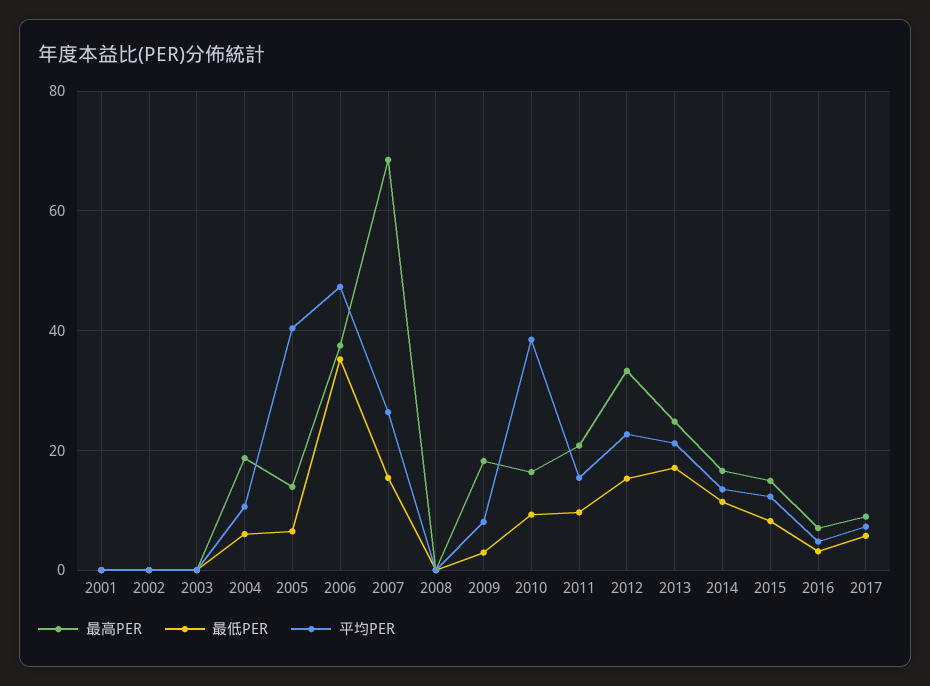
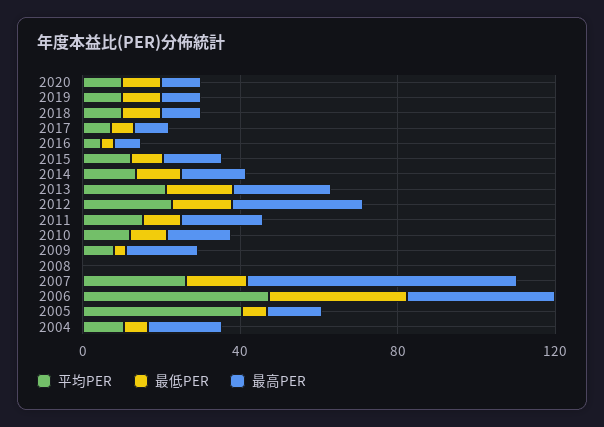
最高PER, 2001: 0 -> none
最低PER, 2001: 0 -> none
平均PER, 2001: 0 -> none
最高PER, 2002: 0 -> none
最低PER, 2002: 0 -> none
平均PER, 2002: 0 -> none
最高PER, 2003: 0 -> none
最低PER, 2003: 0 -> none
平均PER, 2003: 0 -> none
平均PER, 2010: 38 -> 10
平均PER, 2020: none -> 10
最低PER, 2020: none -> 10
最高PER, 2020: none -> 10
平均PER, 2019: none -> 10
最低PER, 2019: none -> 10
最高PER, 2019: none -> 10
平均PER, 2018: none -> 10
最低PER, 2018: none -> 10
最高PER, 2018: none -> 10

